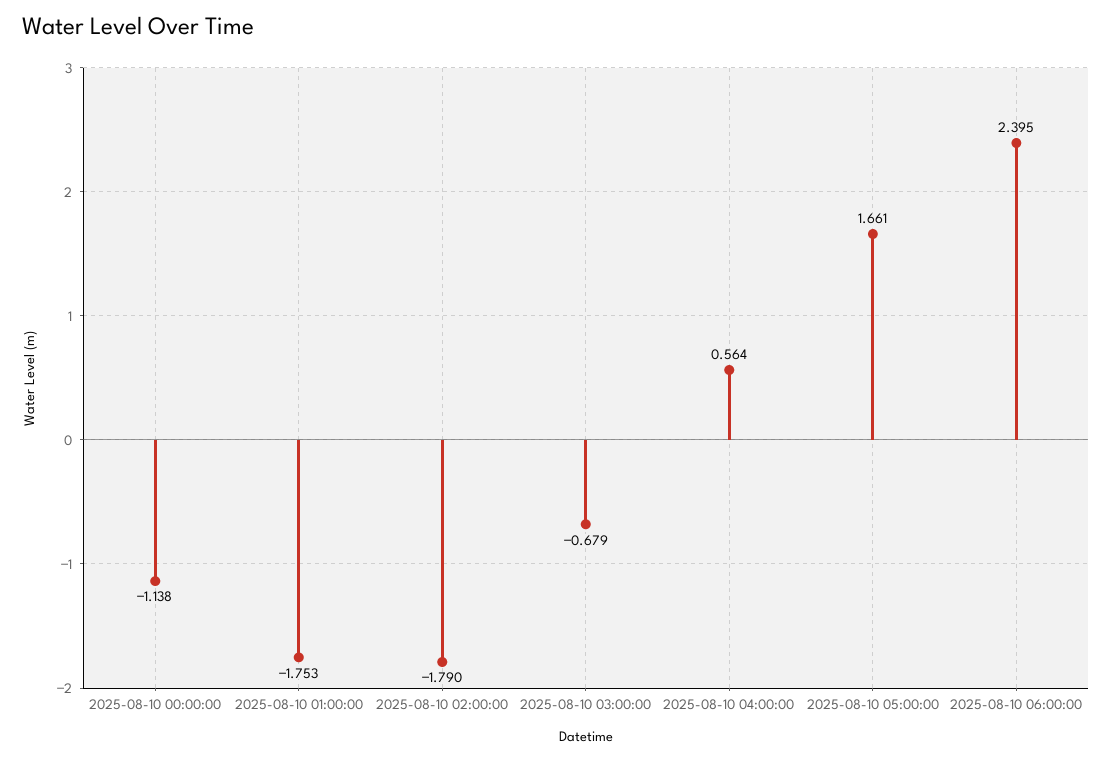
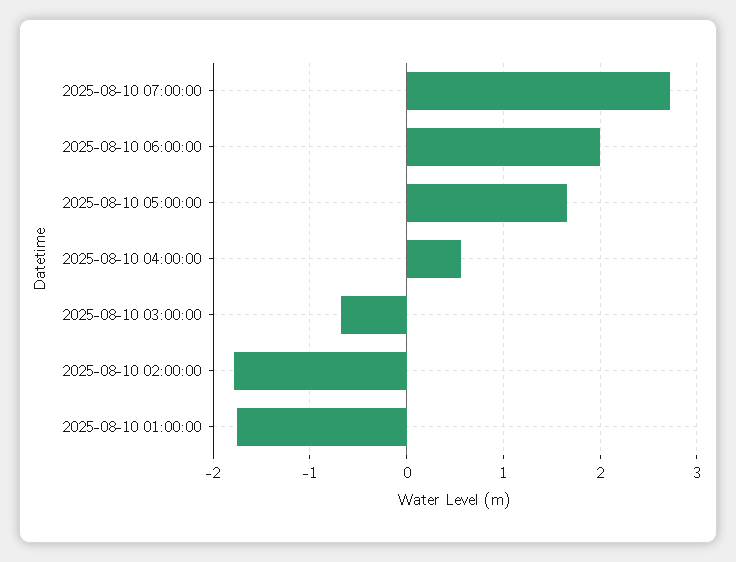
2025-08-10 00:00:00: -1.138 -> none
2025-08-10 06:00:00: 2.395 -> 2
2025-08-10 07:00:00: none -> 2.7

